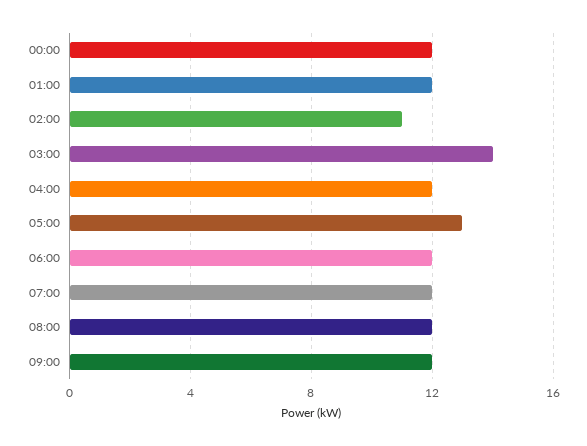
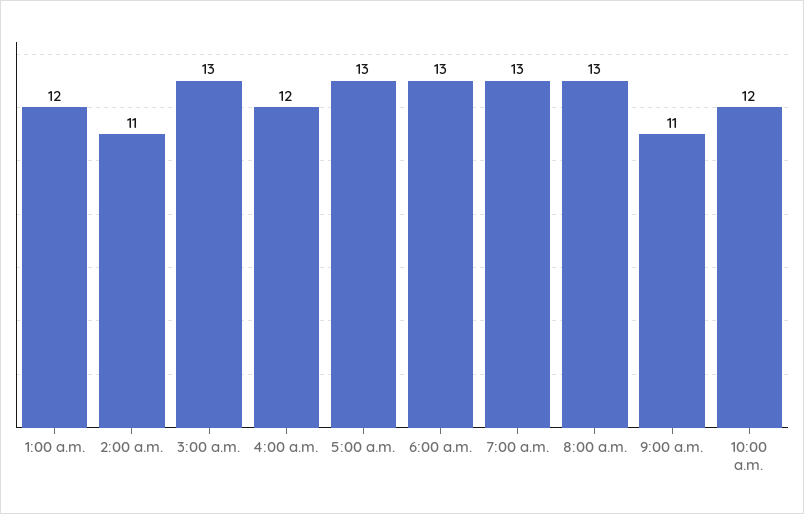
00:00: 12 -> none
03:00: 14 -> 13
06:00: 12 -> 13
07:00: 12 -> 13
08:00: 12 -> 13
09:00: 12 -> 11
10:00 a.m.: none -> 12

